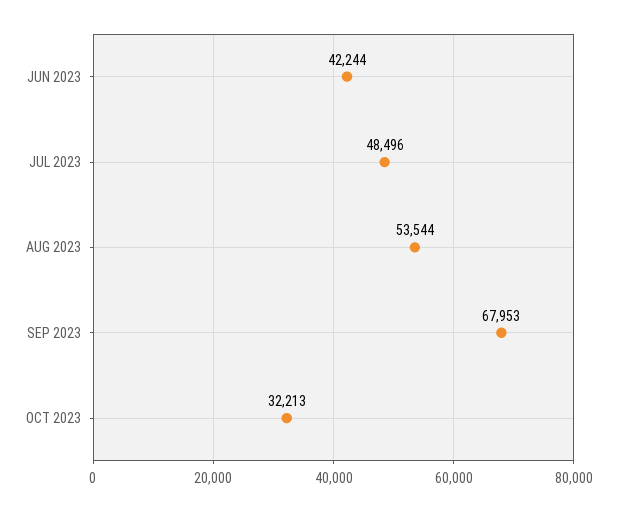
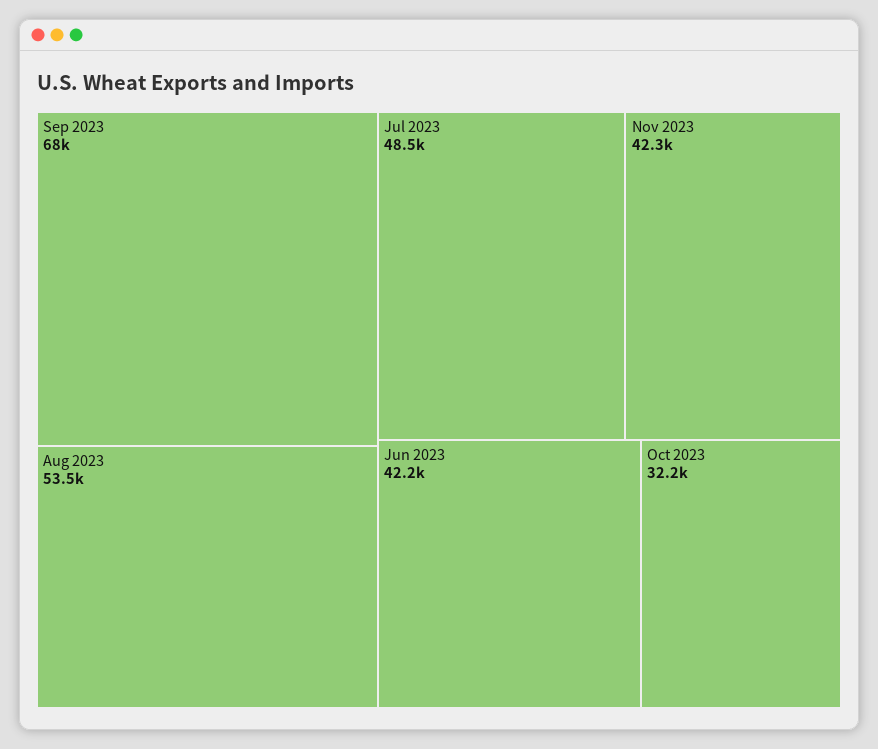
Nov 2023: none -> 42300

